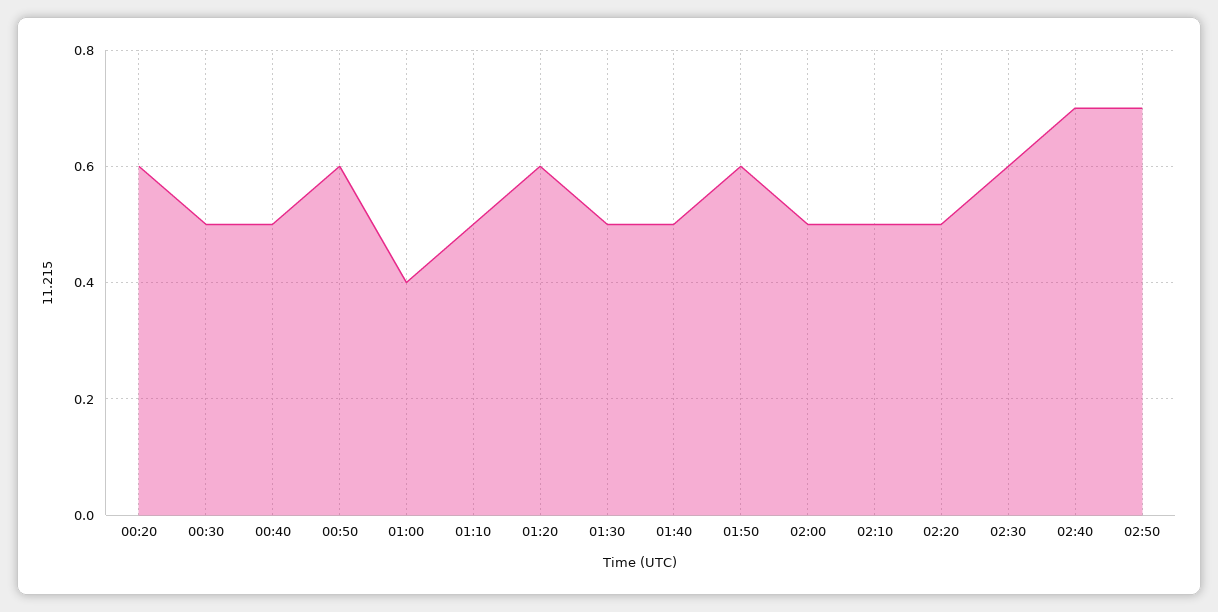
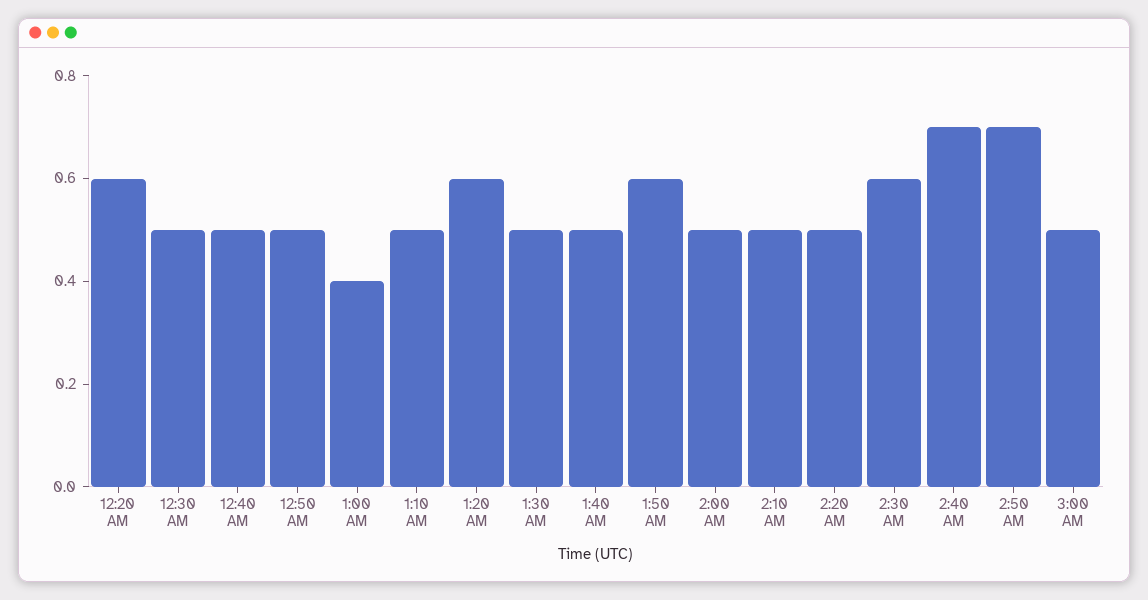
00:50: 0.6 -> 0.5
3:00 AM: none -> 0.5

